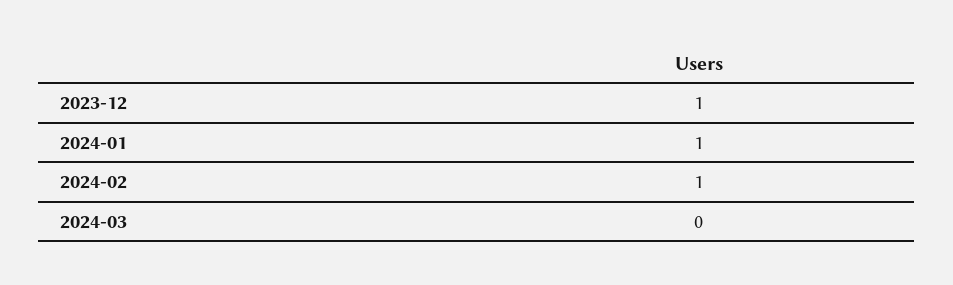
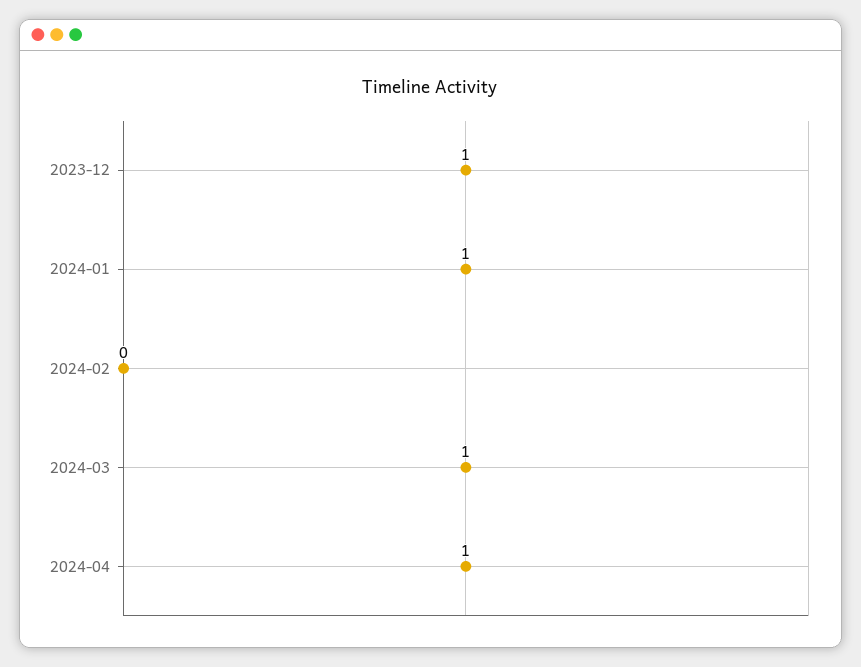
2024-02: 1 -> 0
2024-03: 0 -> 1
2024-04: none -> 1

